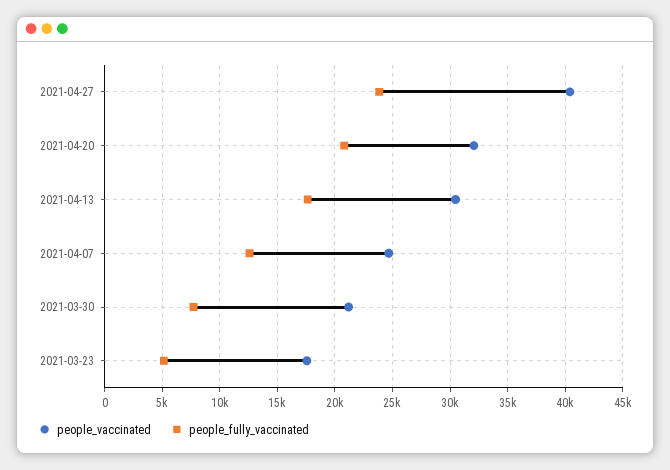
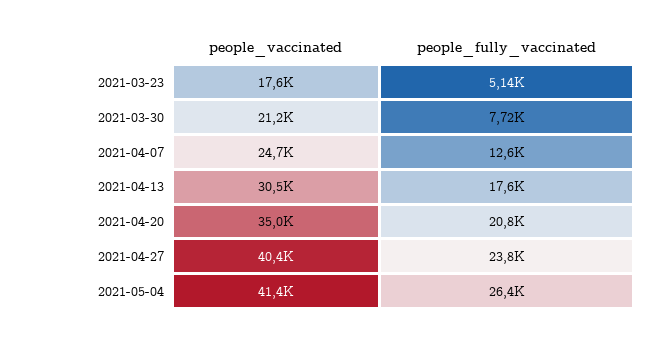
people_vaccinated, 2021-04-20: 32000 -> 35000
people_vaccinated, 2021-05-04: none -> 41400
people_fully_vaccinated, 2021-05-04: none -> 26400

